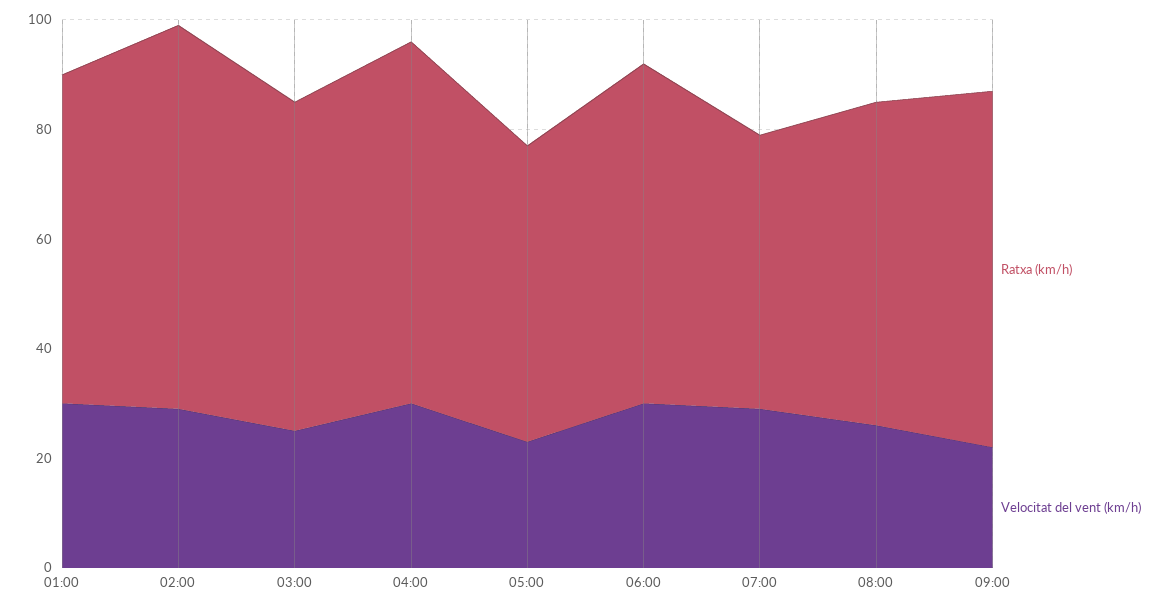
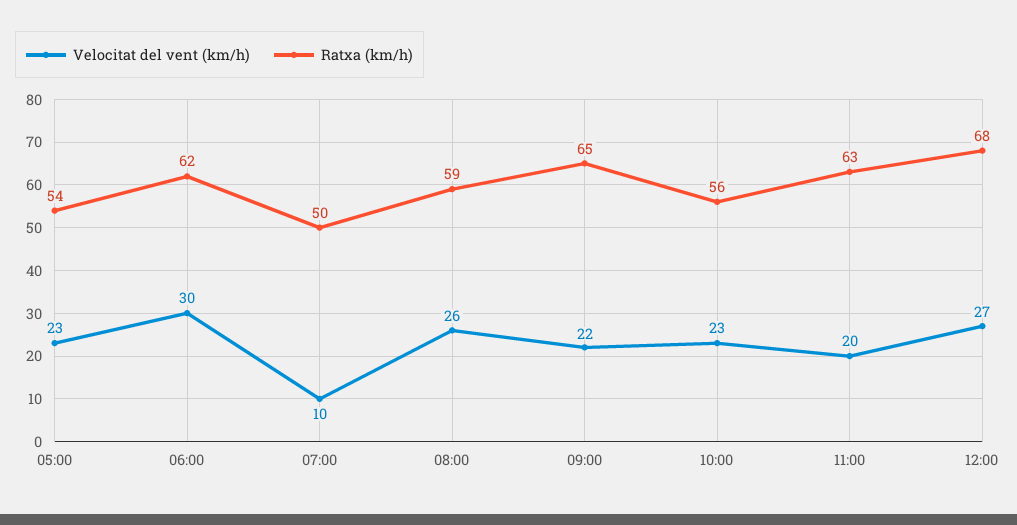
Ratxa (km/h), 01:00: 60 -> none
Velocitat del vent (km/h), 01:00: 30 -> none
Ratxa (km/h), 02:00: 70 -> none
Velocitat del vent (km/h), 02:00: 30 -> none
Ratxa (km/h), 03:00: 60 -> none
Velocitat del vent (km/h), 03:00: 25 -> none
Ratxa (km/h), 04:00: 65 -> none
Velocitat del vent (km/h), 04:00: 30 -> none
Velocitat del vent (km/h), 07:00: 30 -> 10
Velocitat del vent (km/h), 10:00: none -> 23
Ratxa (km/h), 10:00: none -> 56
Velocitat del vent (km/h), 11:00: none -> 20
Ratxa (km/h), 11:00: none -> 63
Velocitat del vent (km/h), 12:00: none -> 27
Ratxa (km/h), 12:00: none -> 68

